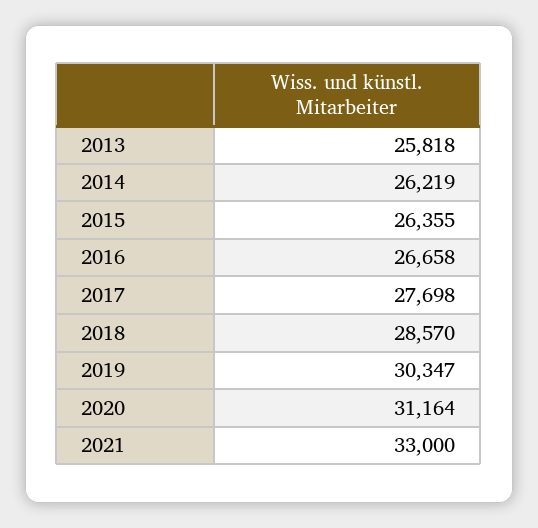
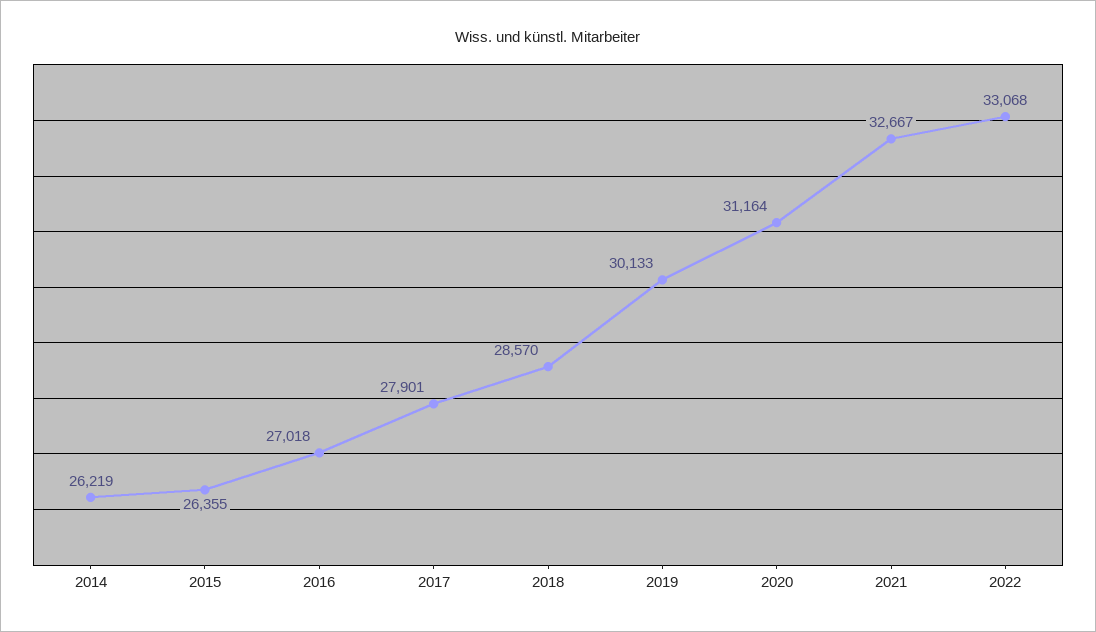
2013: 25818 -> none
2016: 26658 -> 27018
2017: 27698 -> 27901
2019: 30347 -> 30133
2021: 33000 -> 32667
2022: none -> 33068

